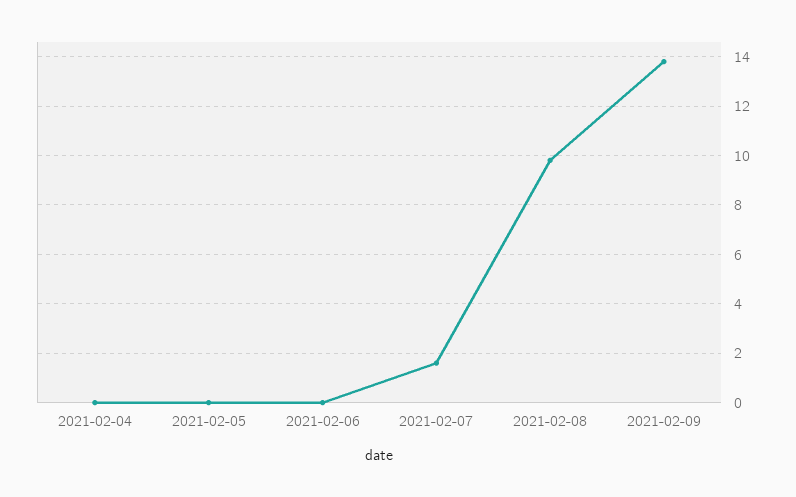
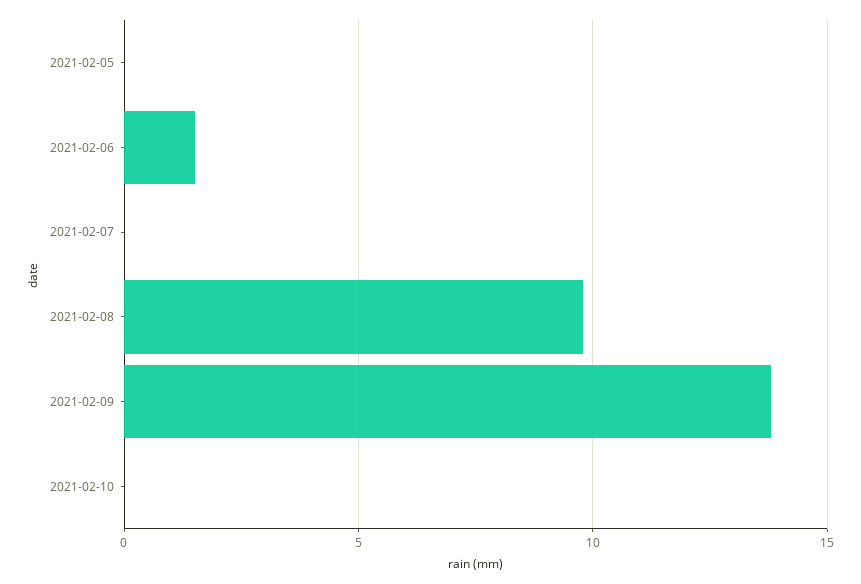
2021-02-04: 0 -> none
2021-02-06: 0 -> 1.5
2021-02-07: 1.5 -> 0
2021-02-10: none -> 0

